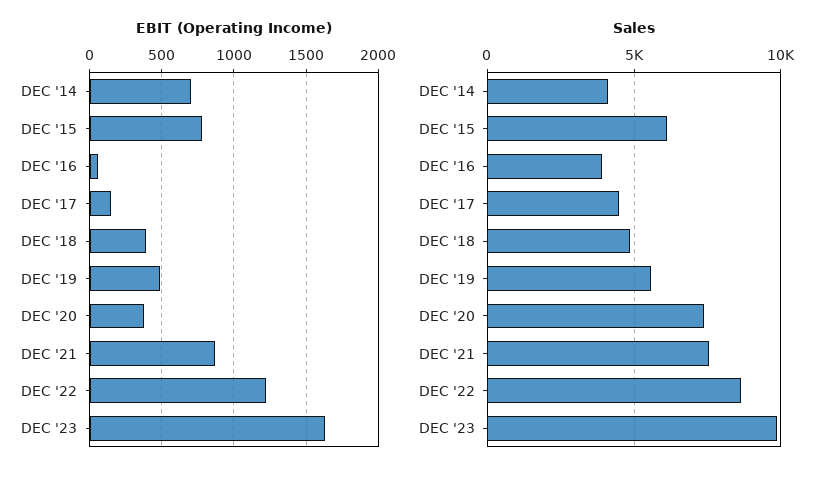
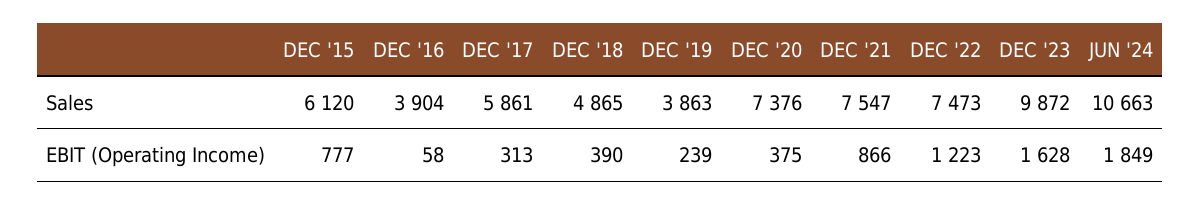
EBIT (Operating Income), DEC '14: 700 -> none
EBIT (Operating Income), DEC '17: 150 -> 313
EBIT (Operating Income), DEC '19: 500 -> 239
Sales, DEC '14: 4000 -> none
Sales, DEC '17: 4500 -> 5861
Sales, DEC '19: 5500 -> 3863
Sales, DEC '22: 8500 -> 7473
Sales, JUN '24: none -> 10663
EBIT (Operating Income), JUN '24: none -> 1849

